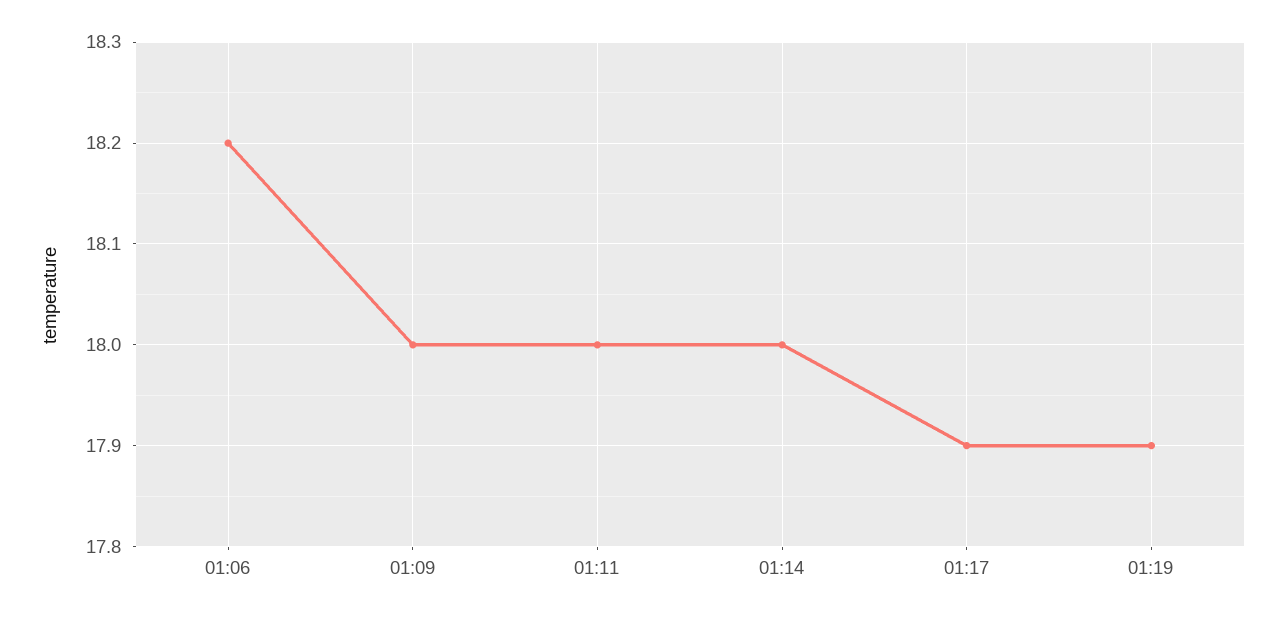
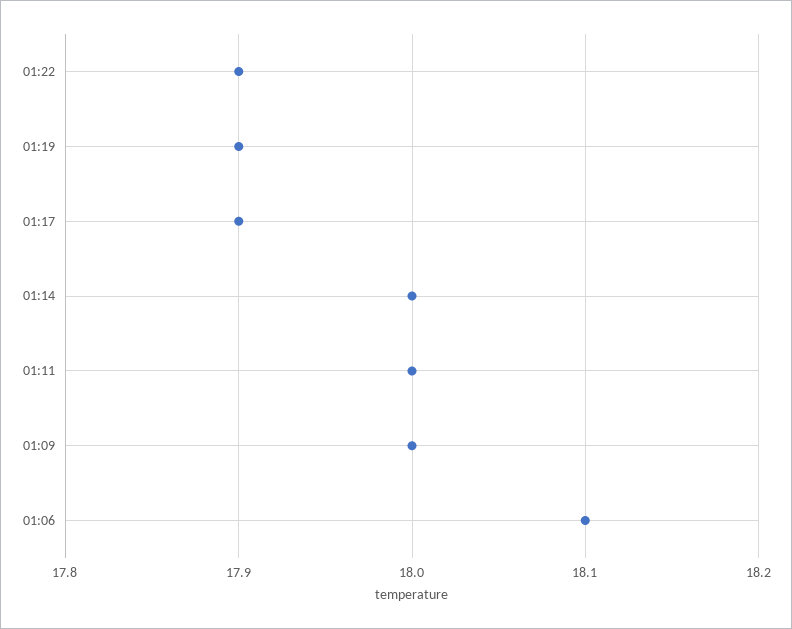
01:06: 18.2 -> 18.1
01:22: none -> 17.9

